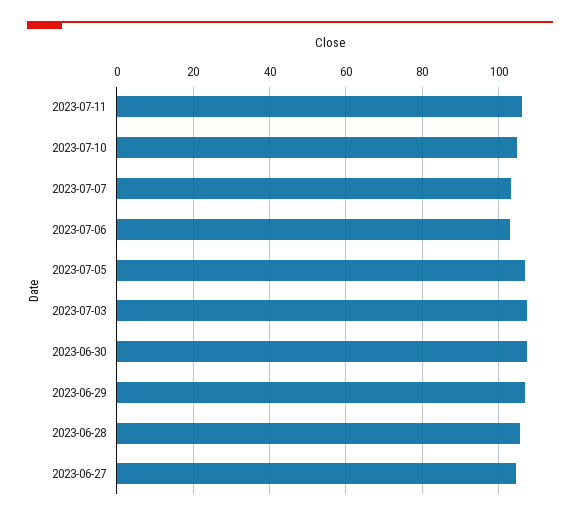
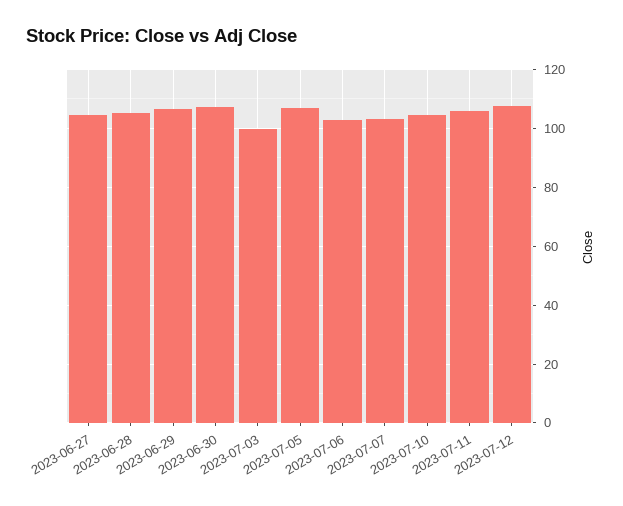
2023-07-03: 108 -> 100
2023-07-12: none -> 107.5

